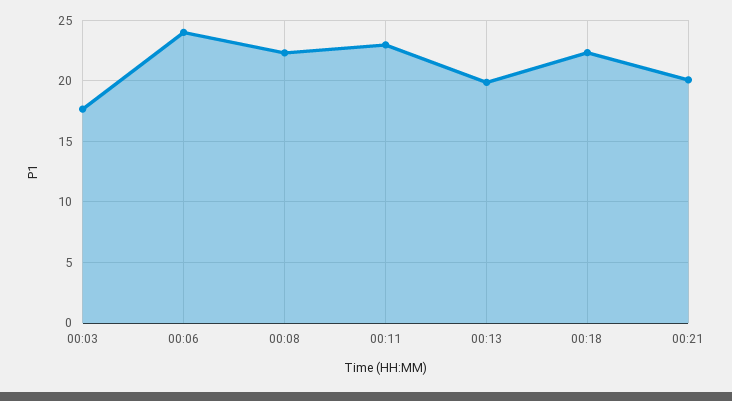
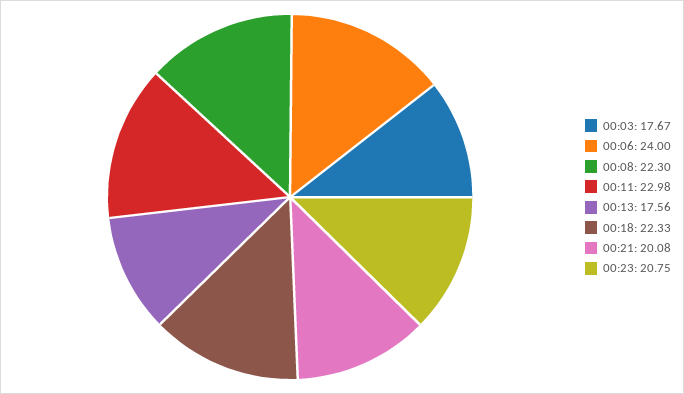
00:13: 20 -> 17.56
00:23: none -> 20.75

